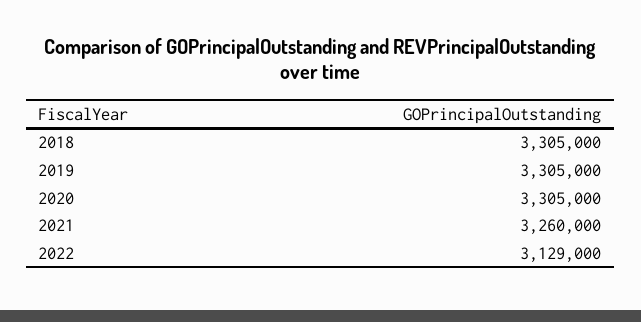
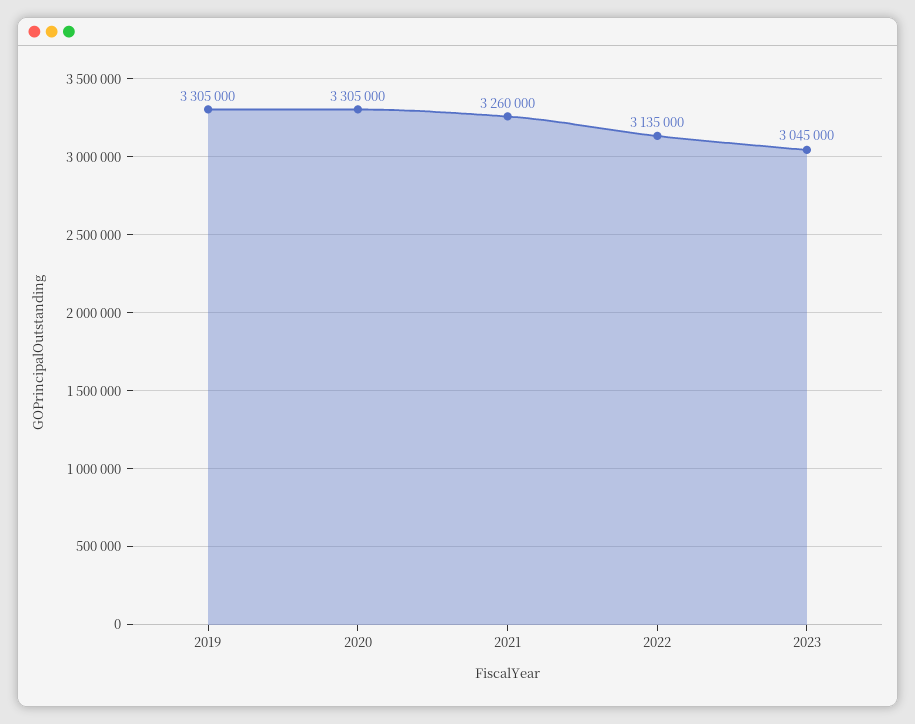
2018: 3305000 -> none
2022: 3129000 -> 3135000
2023: none -> 3045000

